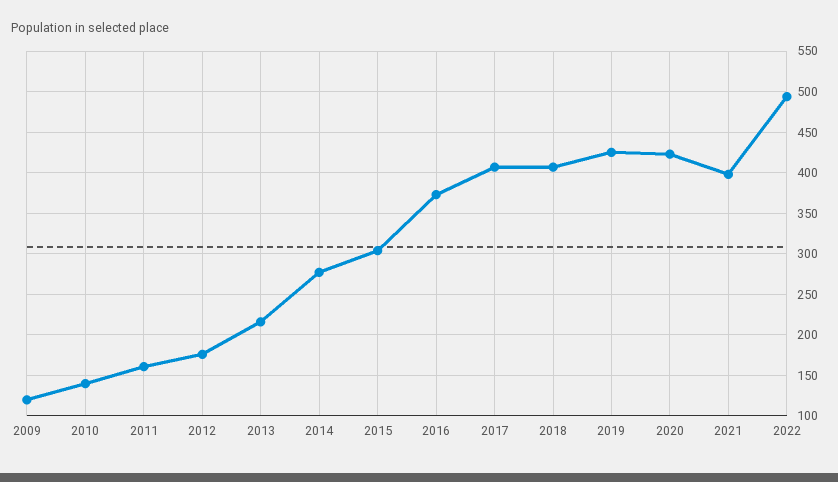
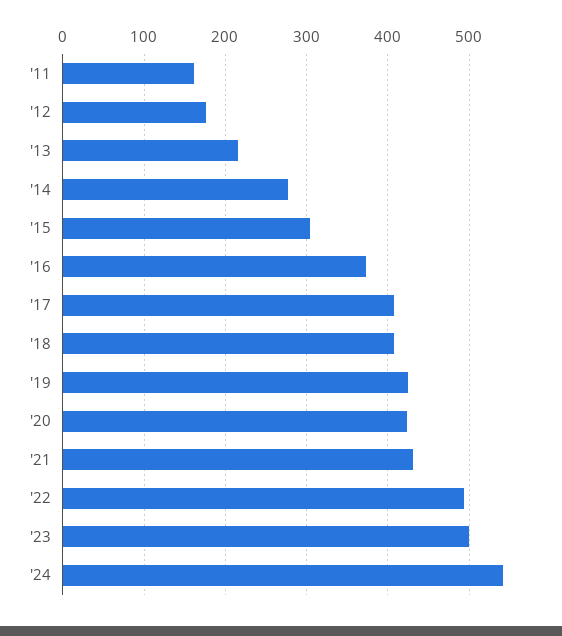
2009: 120 -> none
2010: 140 -> none
2021: 400 -> 430
'23: none -> 500
'24: none -> 540

